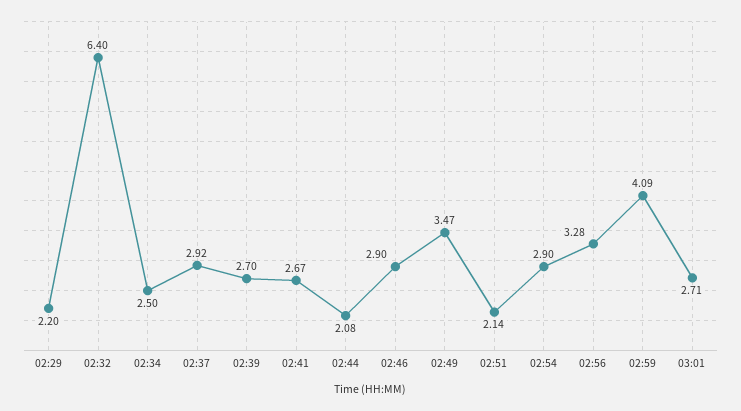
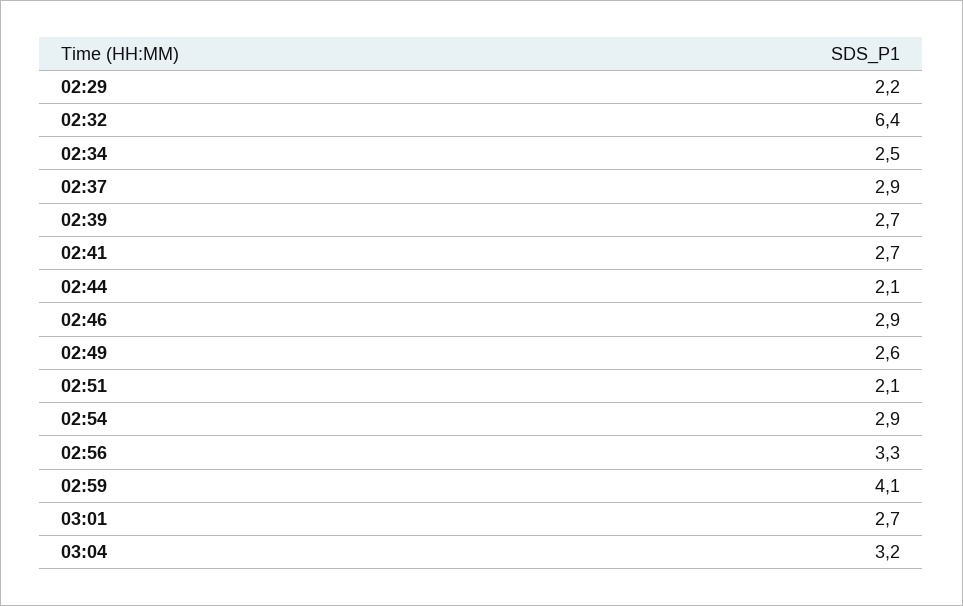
02:49: 3.47 -> 2.6
03:04: none -> 3.2

